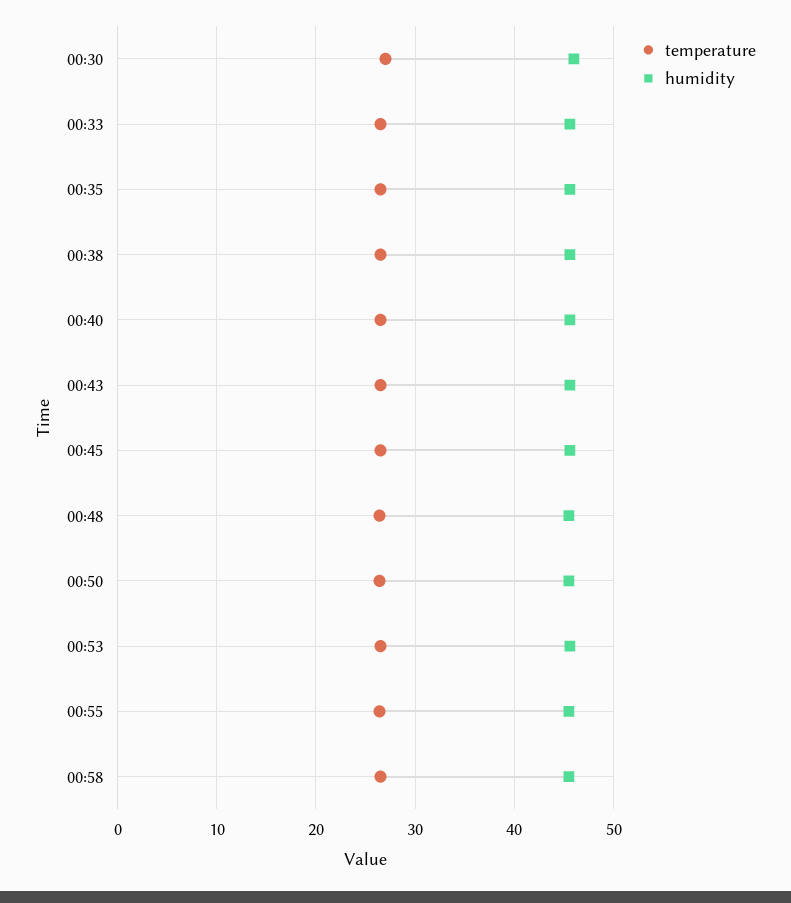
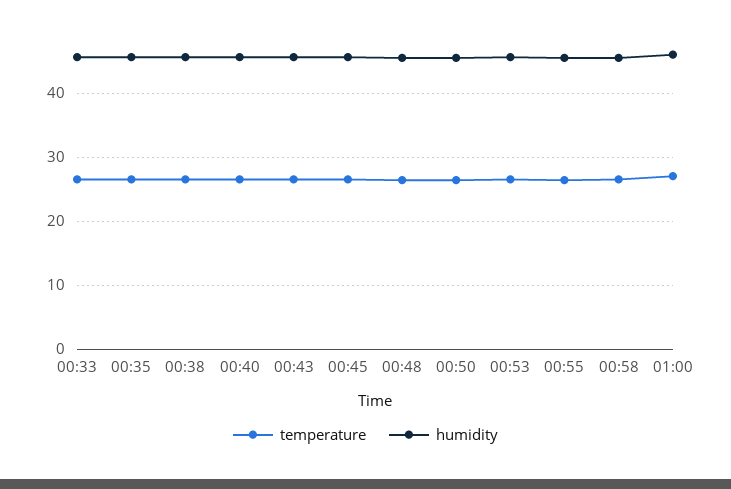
temperature, 00:30: 27 -> none
humidity, 00:30: 46 -> none
temperature, 01:00: none -> 27
humidity, 01:00: none -> 46

